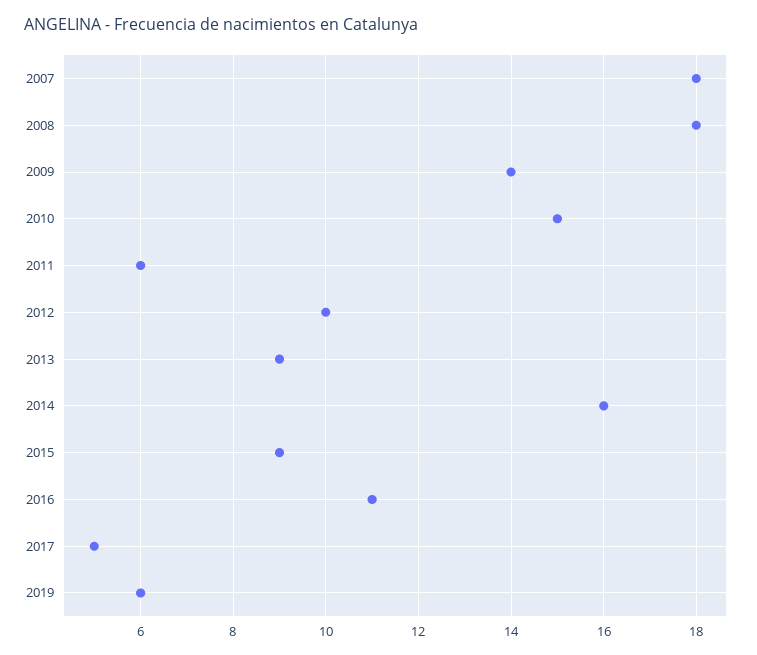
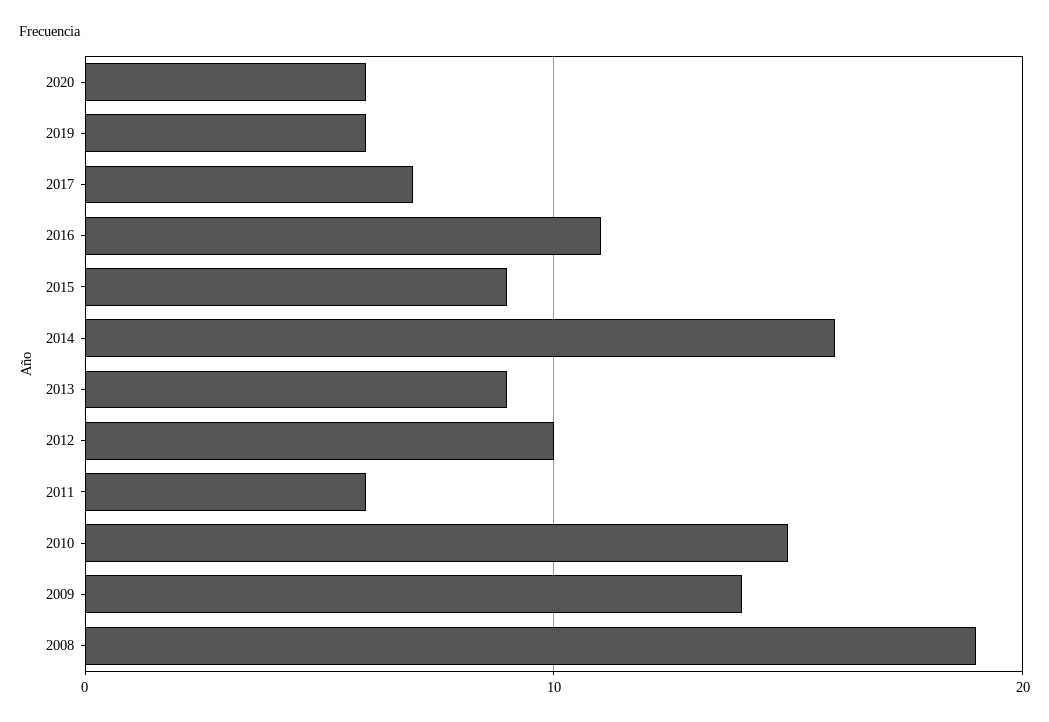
2007: 18 -> none
2008: 18 -> 19
2017: 5 -> 7
2020: none -> 6

